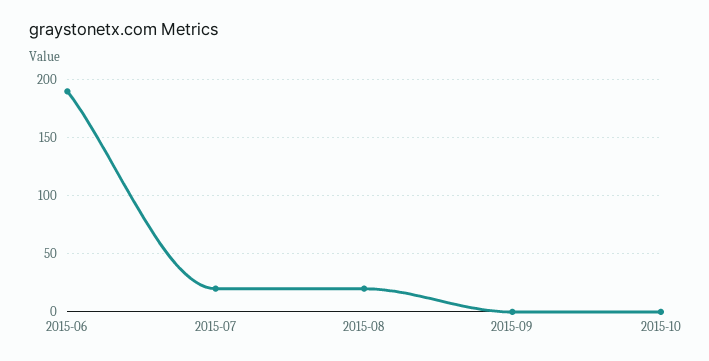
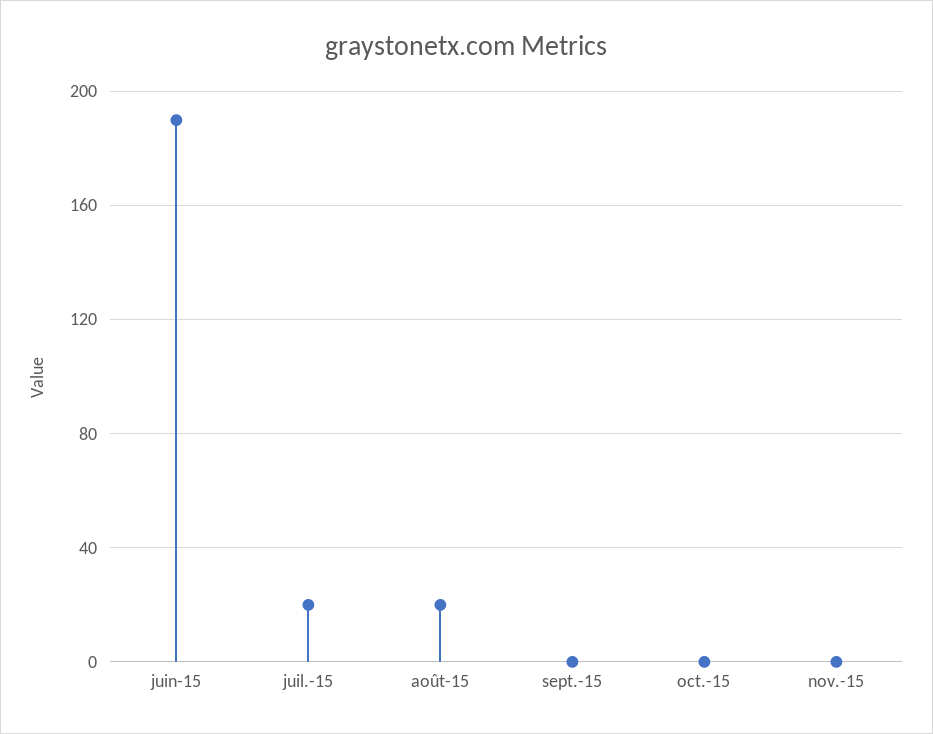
nov.-15: none -> 0

